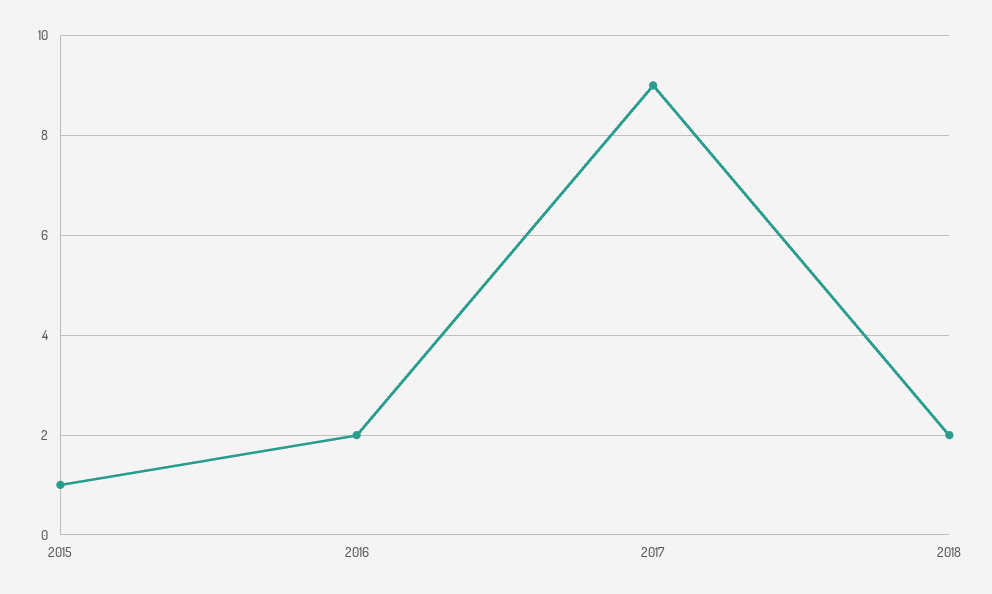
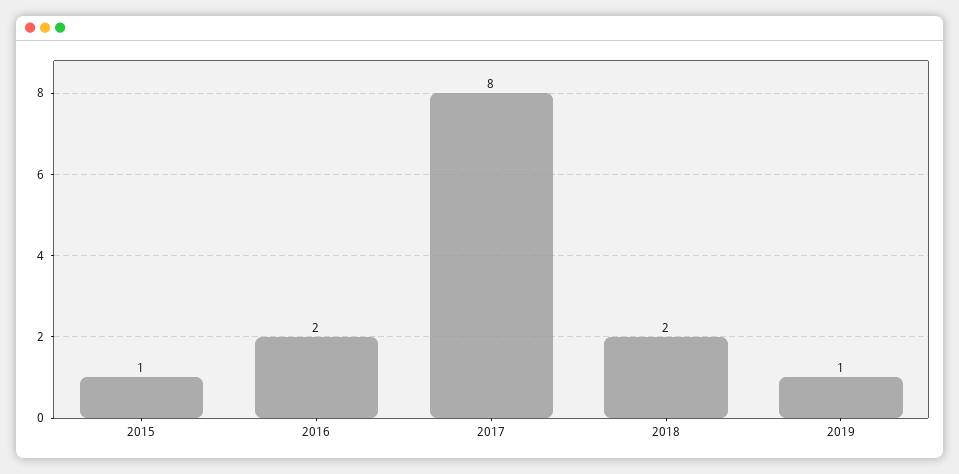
2017: 9 -> 8
2019: none -> 1

